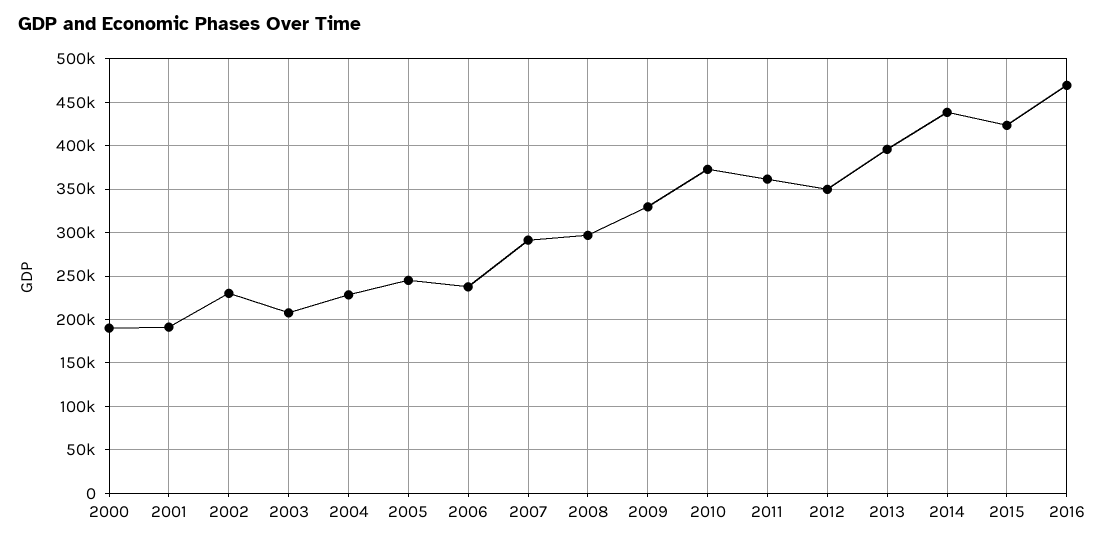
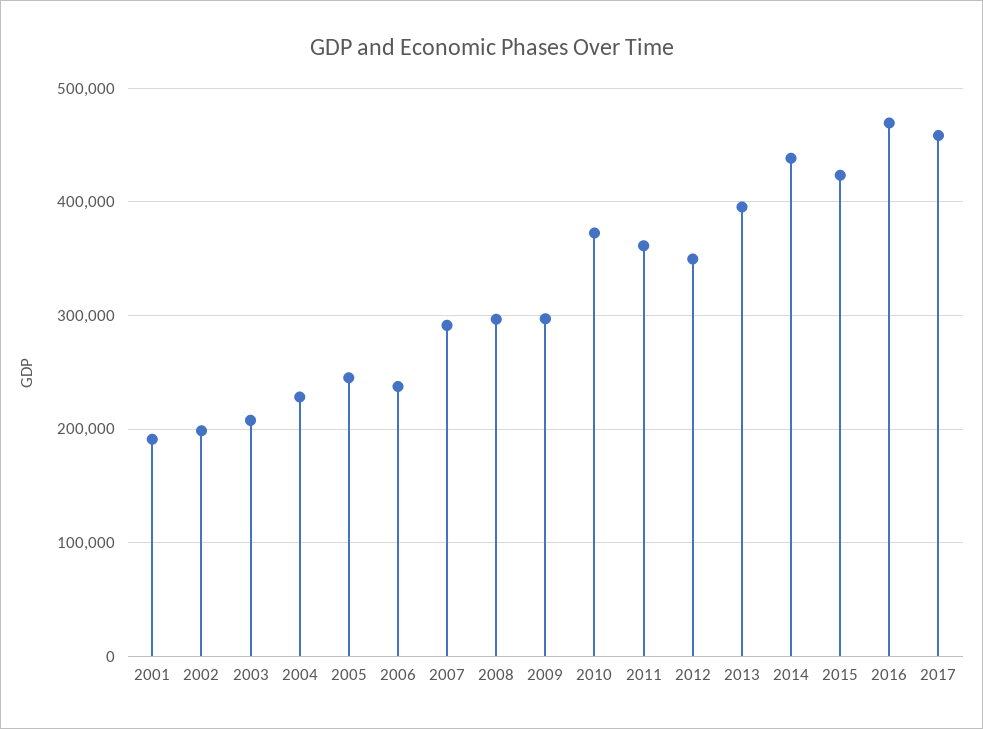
2000: 190000 -> none
2002: 230000 -> 200000
2009: 330000 -> 300000
2017: none -> 460000

